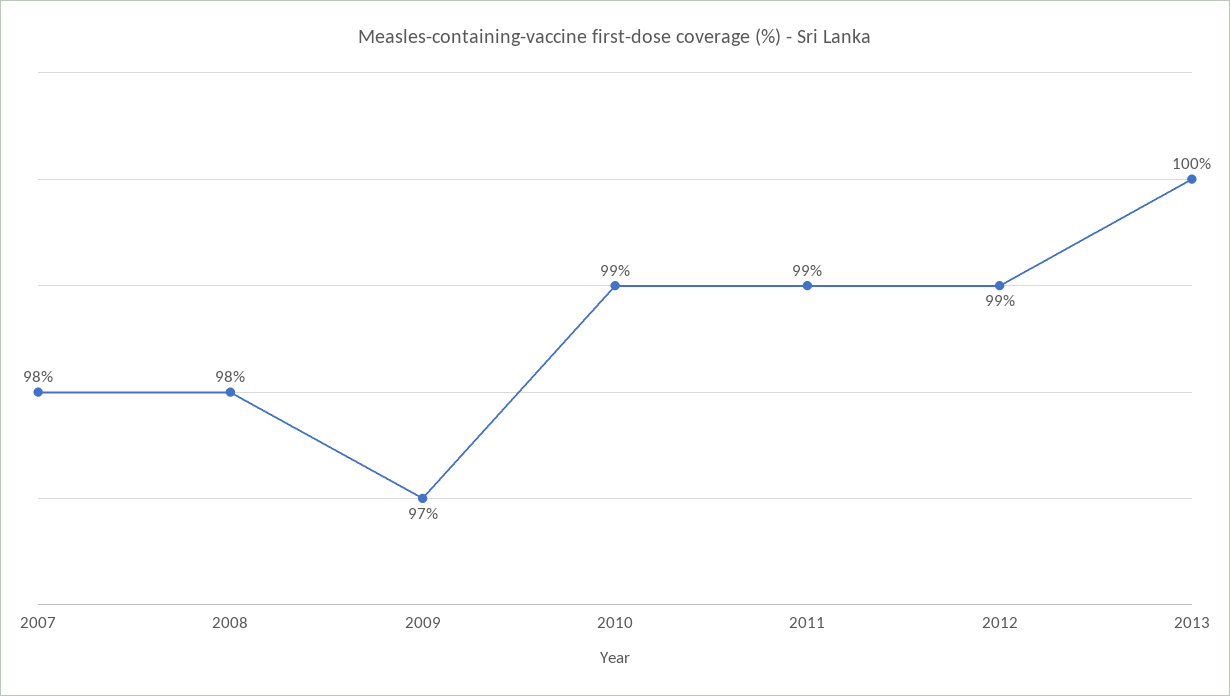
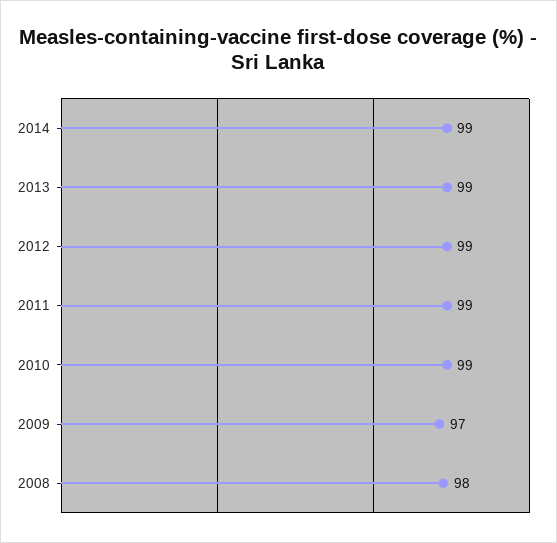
2007: 98 -> none
2013: 100 -> 99
2014: none -> 99

